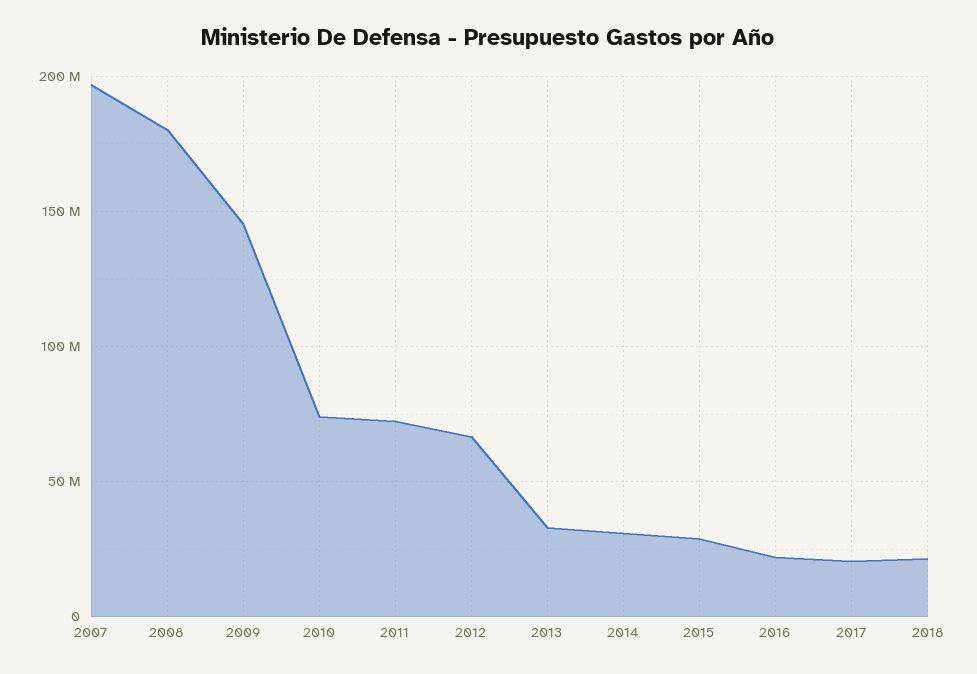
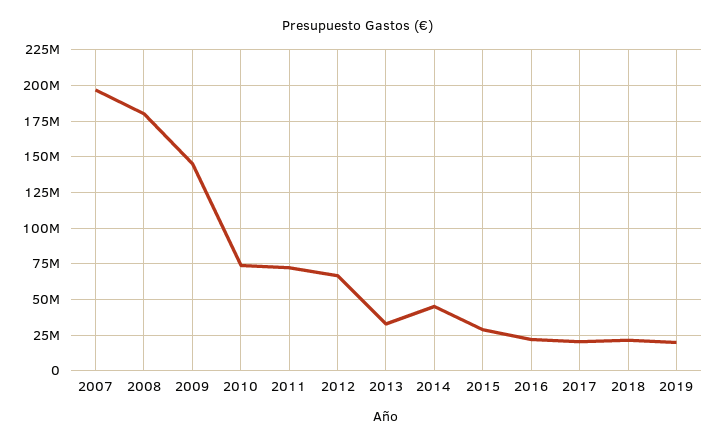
2014: 30000000 -> 45000000
2019: none -> 20000000

